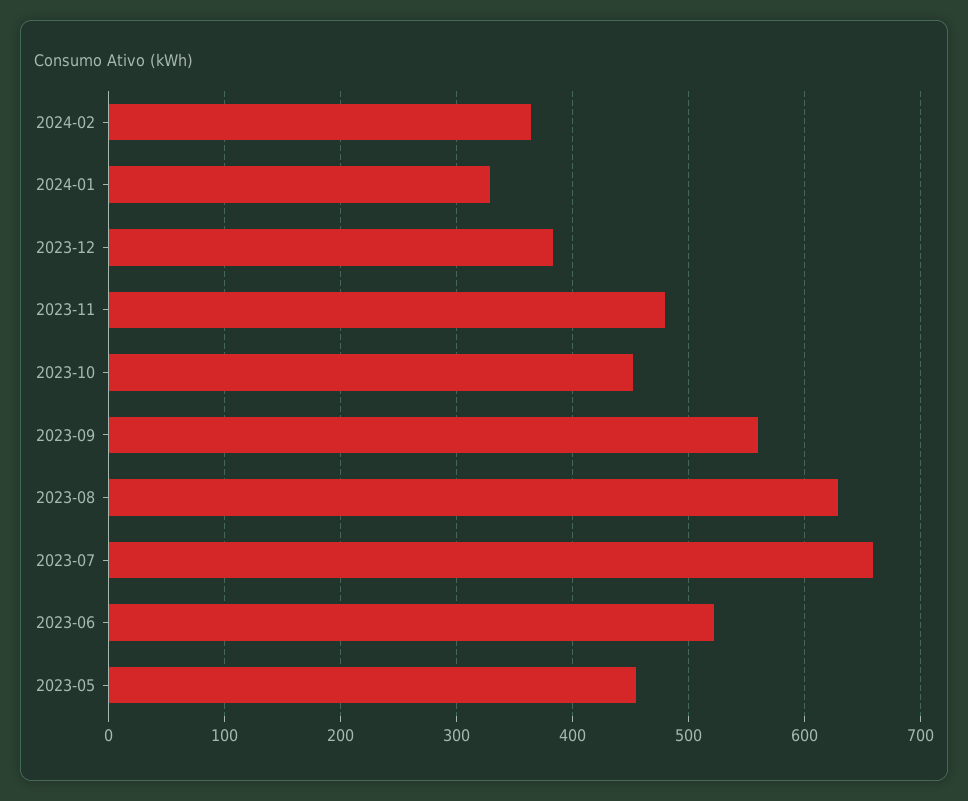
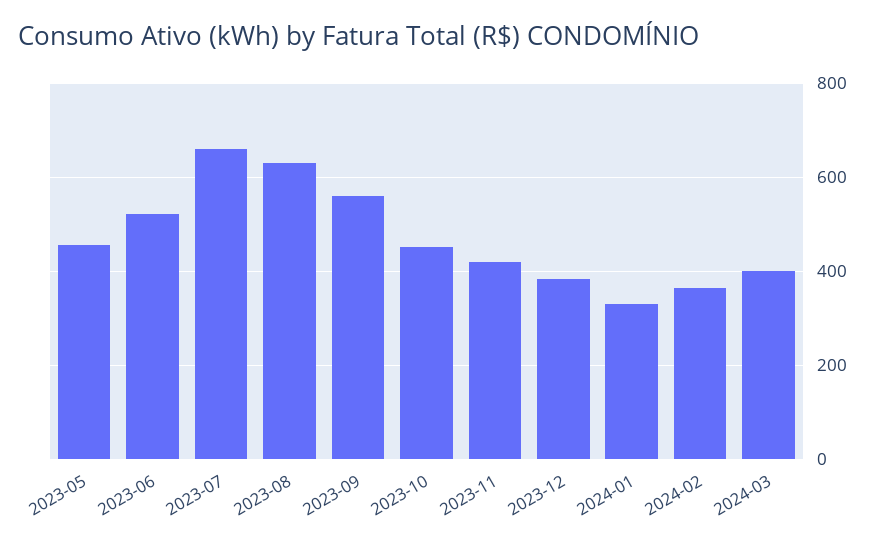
2023-11: 480 -> 420
2024-03: none -> 400

